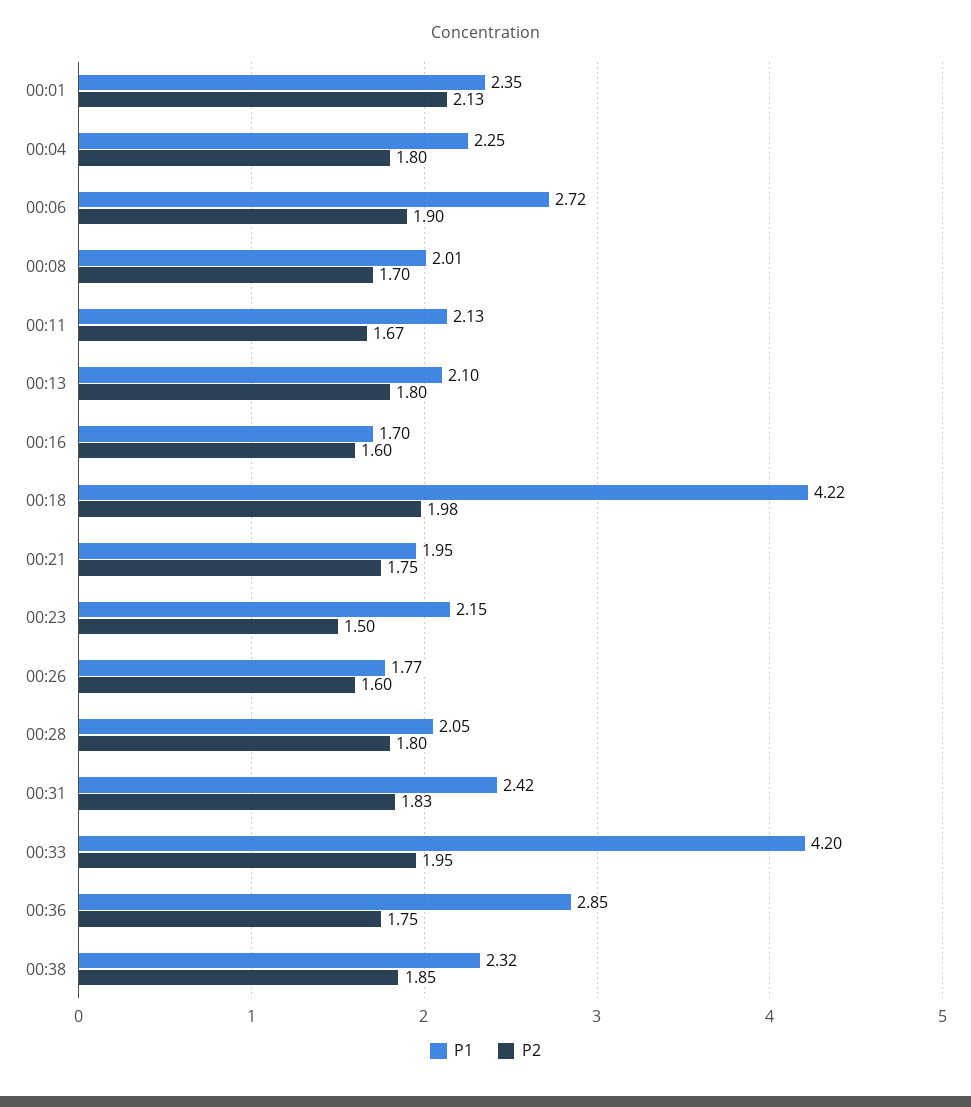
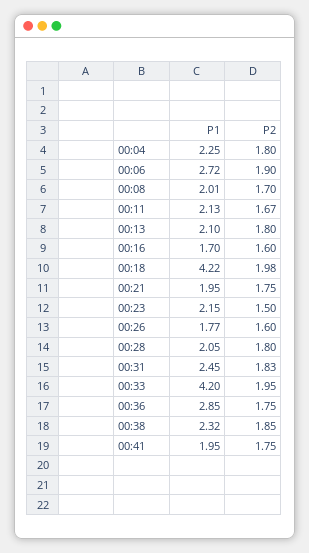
P1, 00:01: 2.35 -> none
P2, 00:01: 2.13 -> none
P1, 00:31: 2.42 -> 2.45
P1, 00:41: none -> 1.95
P2, 00:41: none -> 1.75

